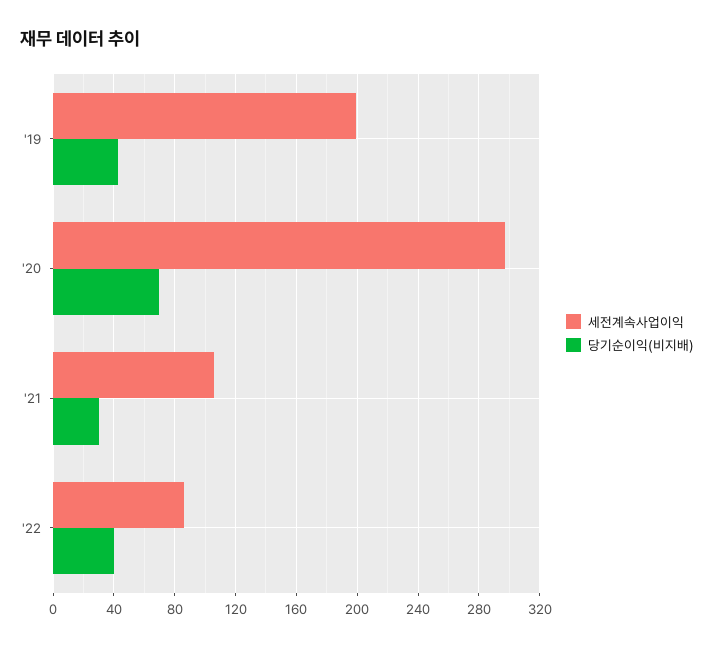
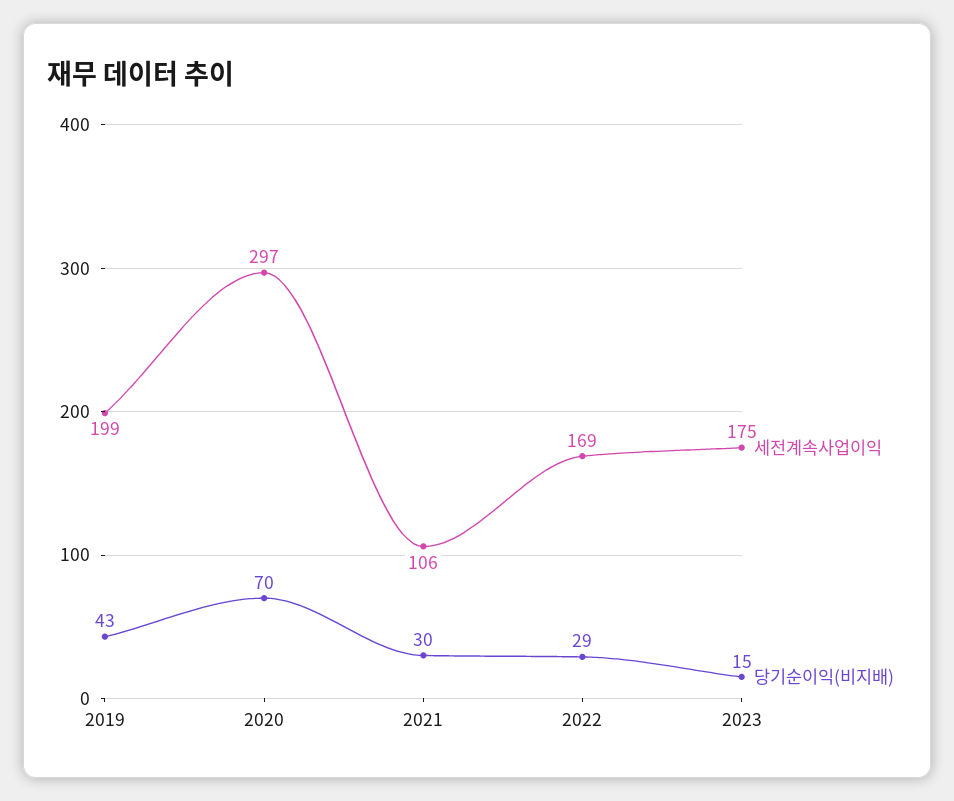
세전계속사업이익, '22: 85 -> 169
당기순이익(비지배), '22: 40 -> 29
세전계속사업이익, 2023: none -> 175
당기순이익(비지배), 2023: none -> 15

